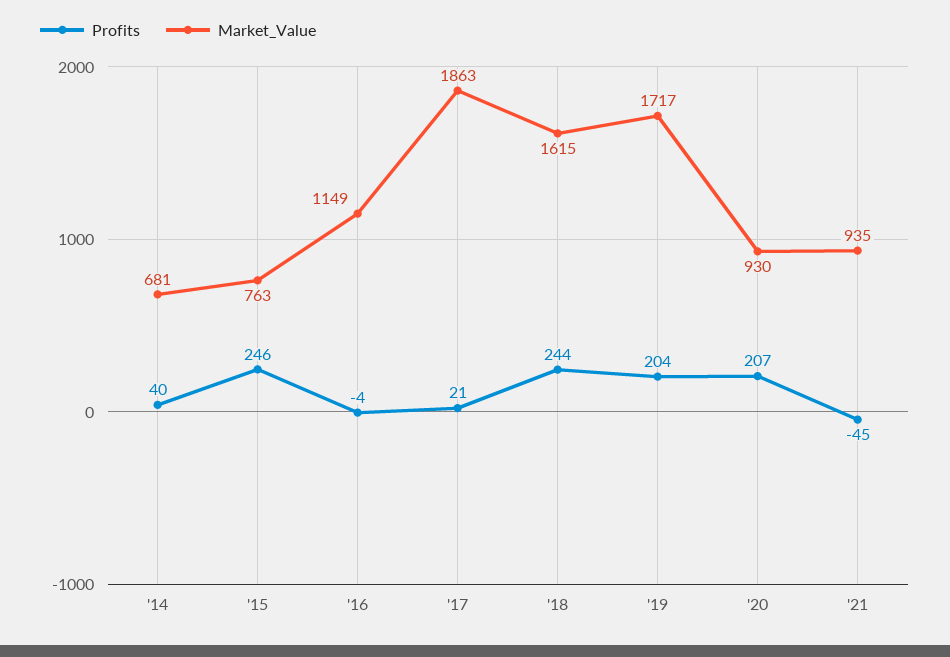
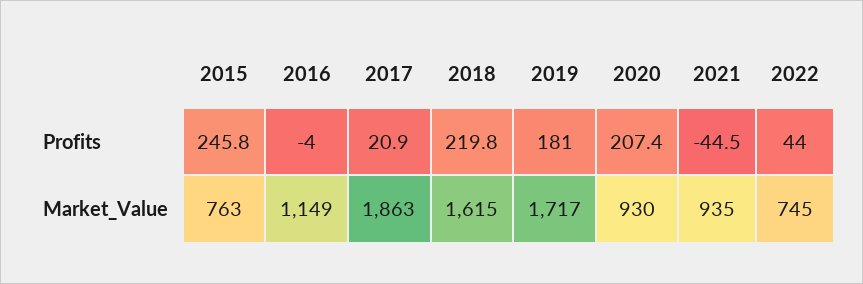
Profits, '14: 40 -> none
Market_Value, '14: 681 -> none
Profits, '18: 244 -> 219.8
Profits, '19: 204 -> 181
Profits, 2022: none -> 44
Market_Value, 2022: none -> 745

